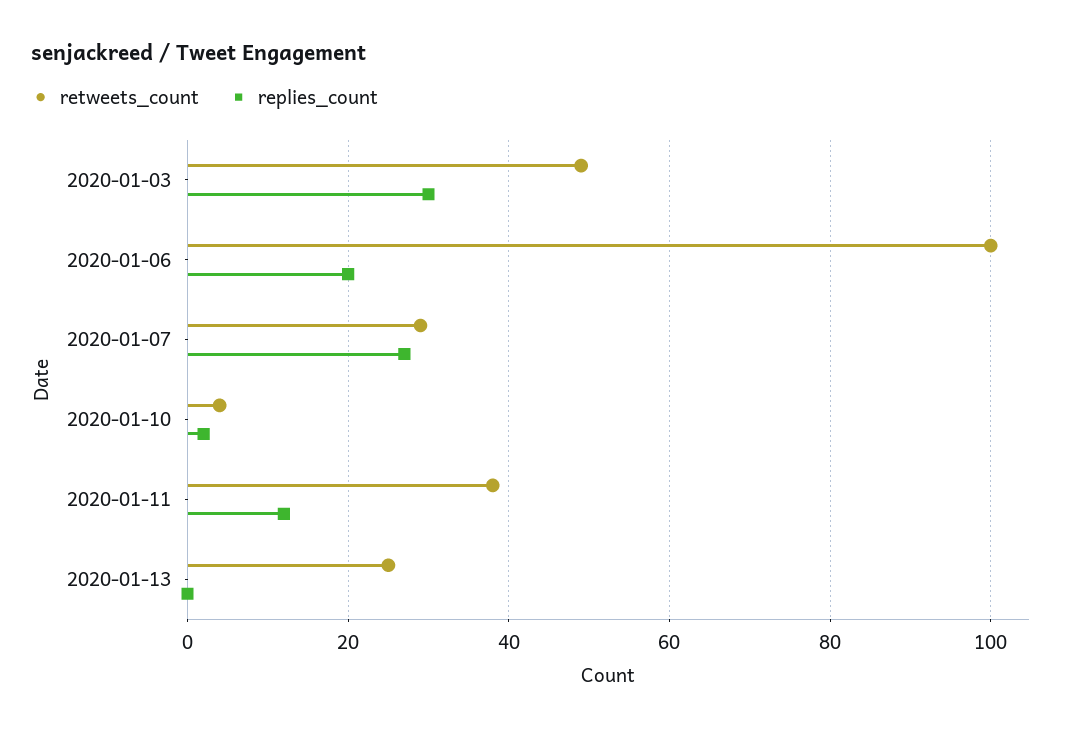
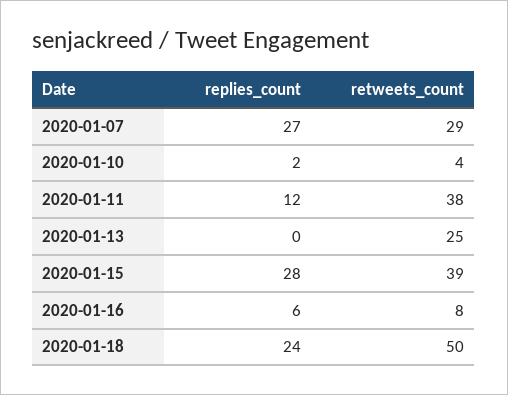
retweets_count, 2020-01-03: 50 -> none
replies_count, 2020-01-03: 30 -> none
retweets_count, 2020-01-06: 100 -> none
replies_count, 2020-01-06: 20 -> none
replies_count, 2020-01-15: none -> 28
retweets_count, 2020-01-15: none -> 39
replies_count, 2020-01-16: none -> 6
retweets_count, 2020-01-16: none -> 8
replies_count, 2020-01-18: none -> 24
retweets_count, 2020-01-18: none -> 50

